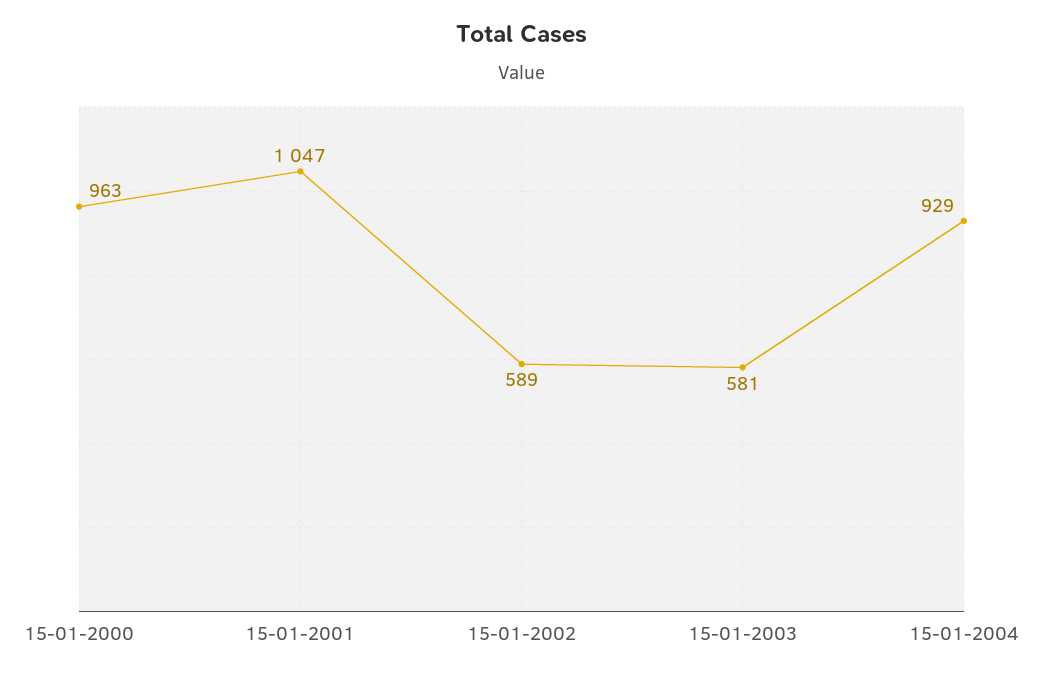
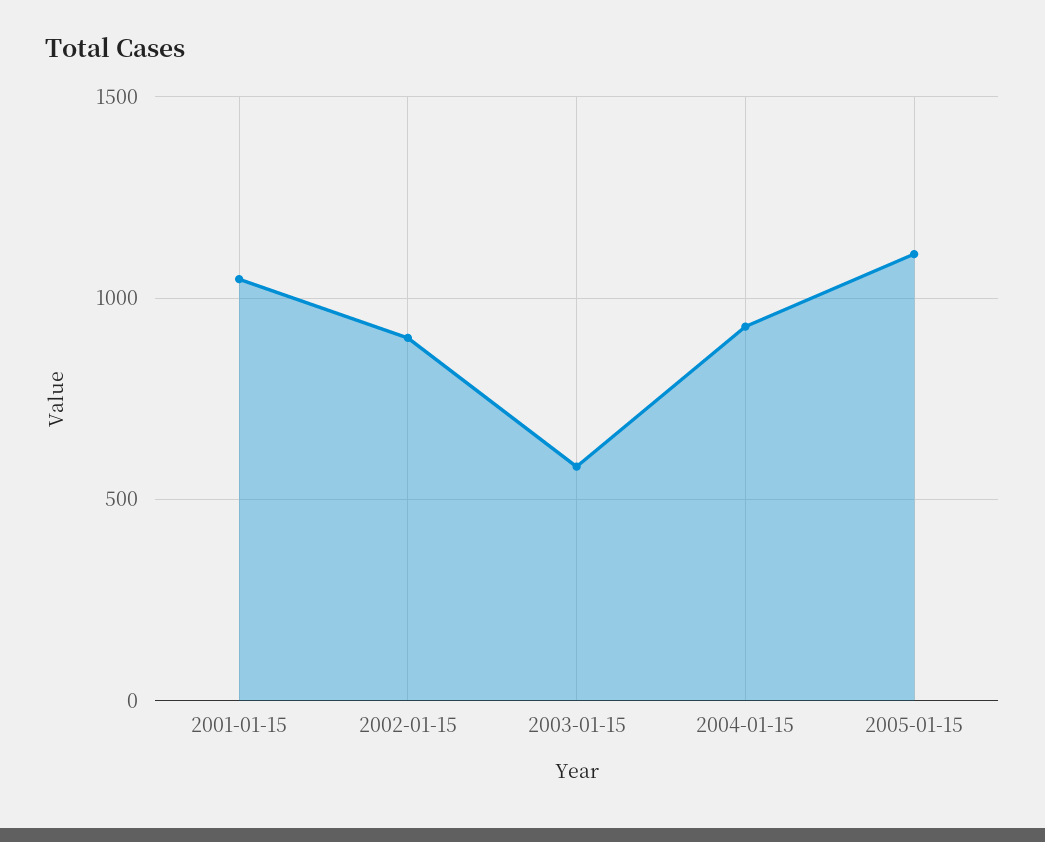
15-01-2000: 963 -> none
15-01-2002: 589 -> 900
2005-01-15: none -> 1100

